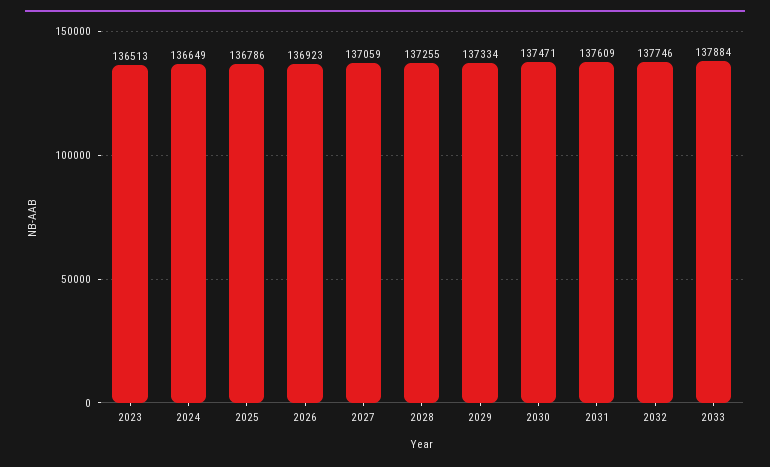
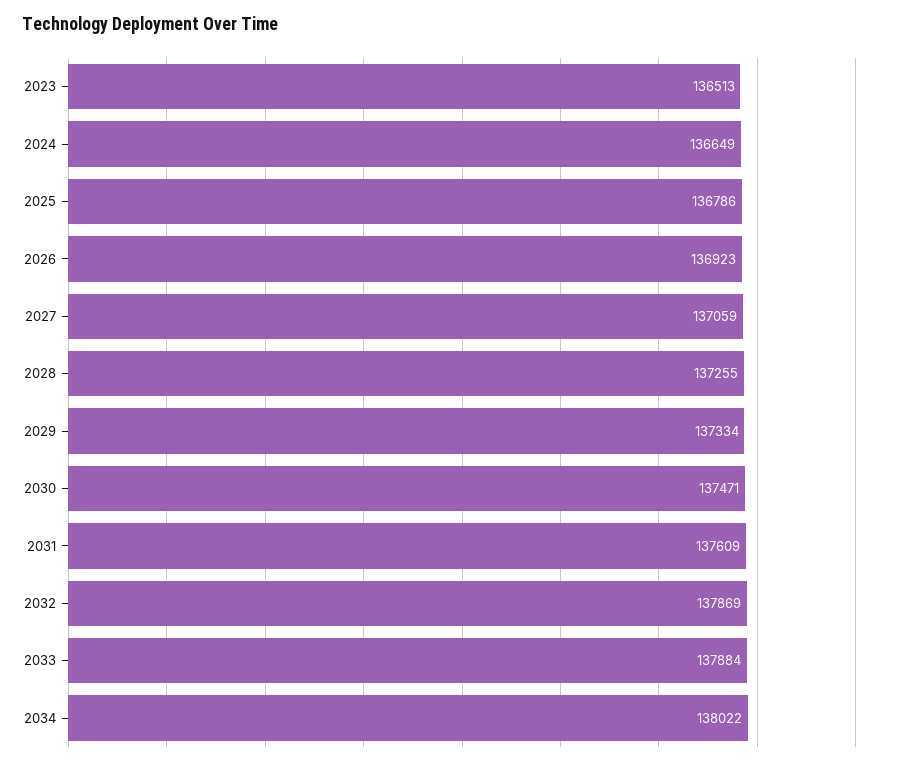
2032: 137746 -> 137869
2034: none -> 138022

